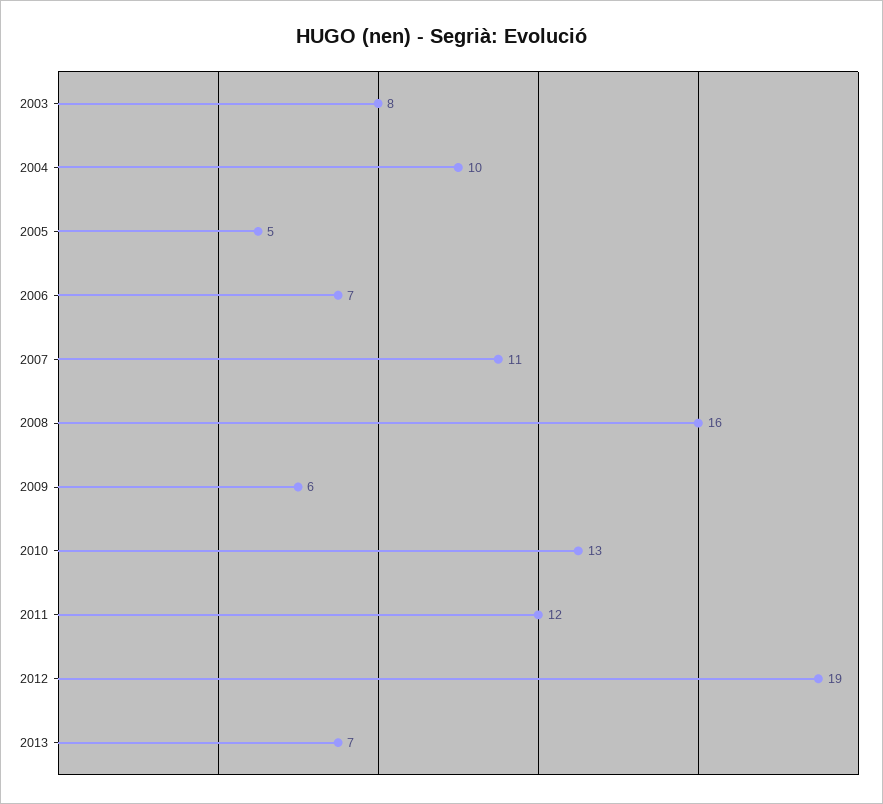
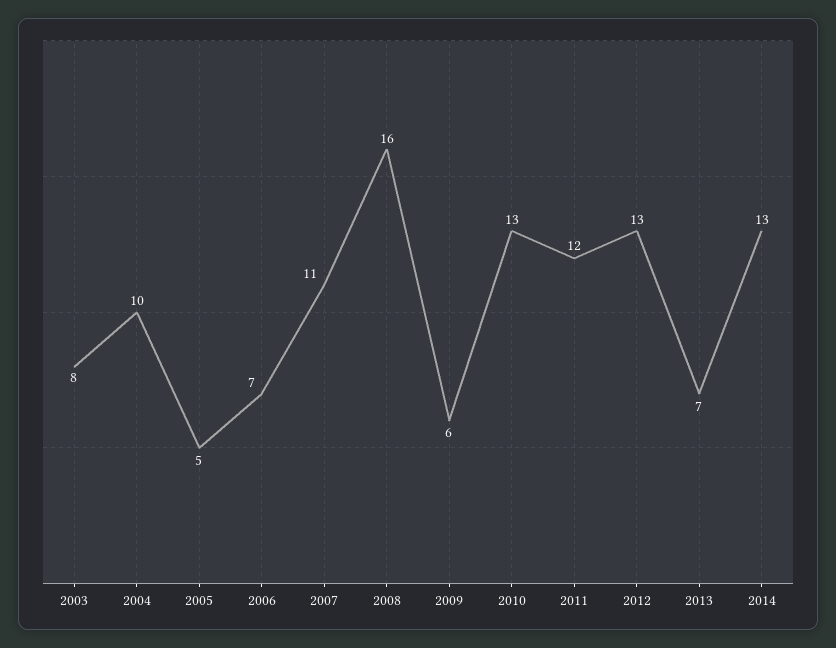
2012: 19 -> 13
2014: none -> 13

